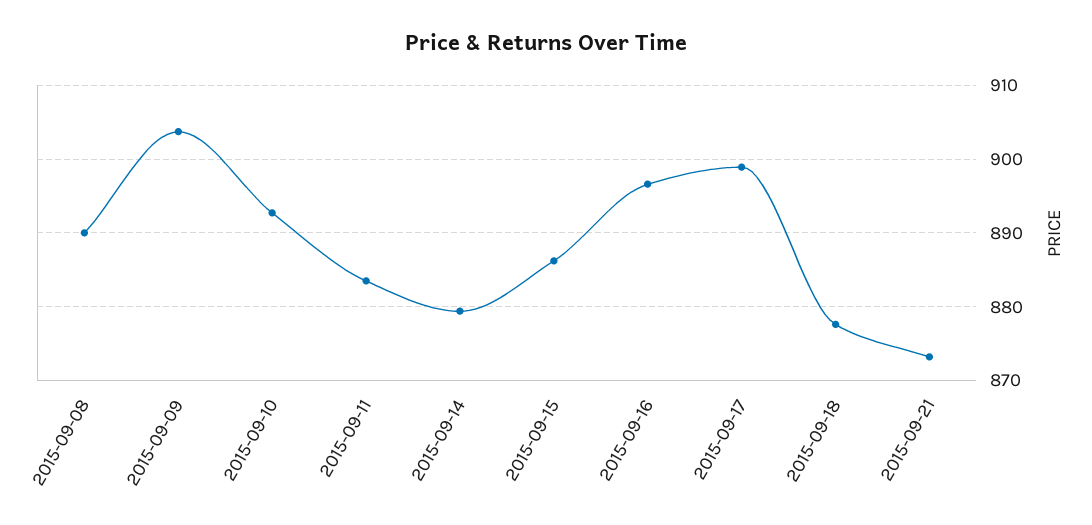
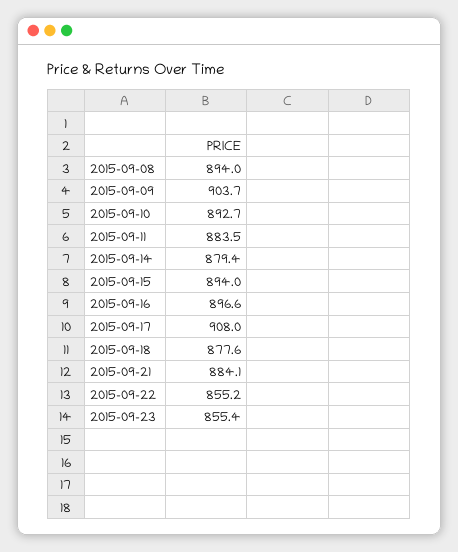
2015-09-08: 890 -> 894
2015-09-15: 886 -> 894
2015-09-17: 899 -> 908
2015-09-21: 873 -> 884.1
2015-09-22: none -> 855.2
2015-09-23: none -> 855.4

